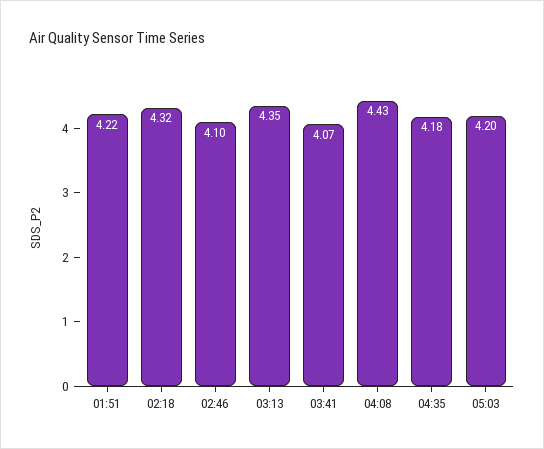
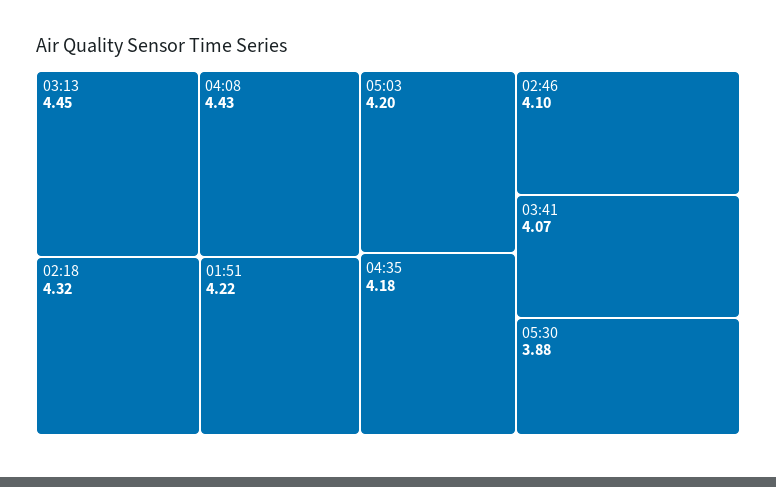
03:13: 4.35 -> 4.45
05:30: none -> 3.88

